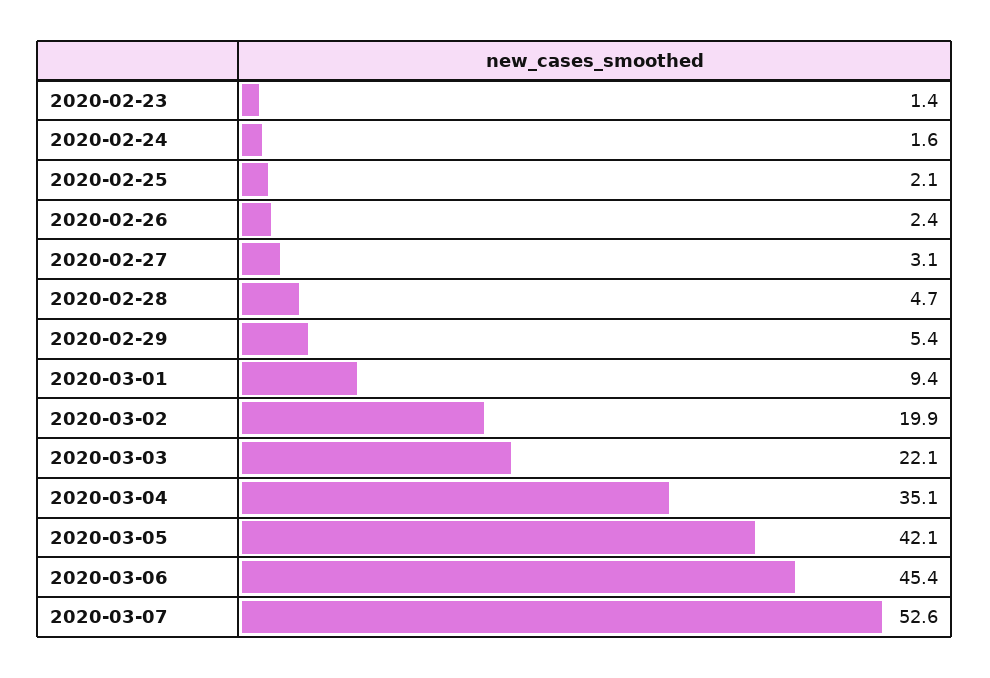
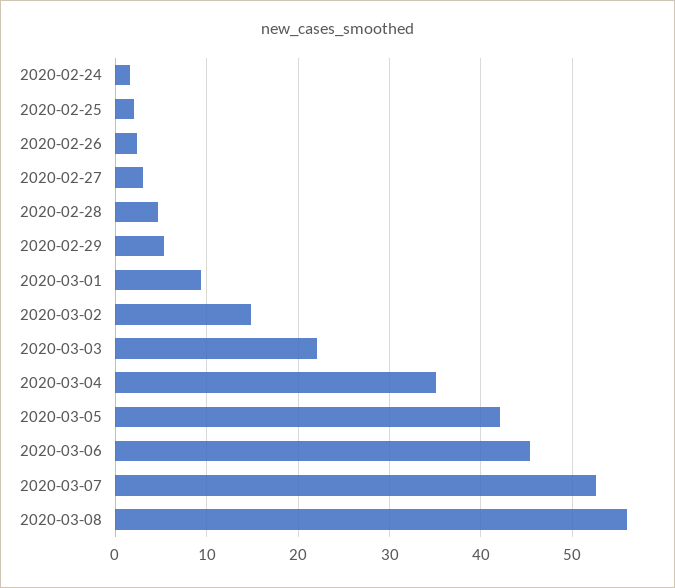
2020-02-23: 1.4 -> none
2020-03-02: 19.9 -> 15
2020-03-08: none -> 56

